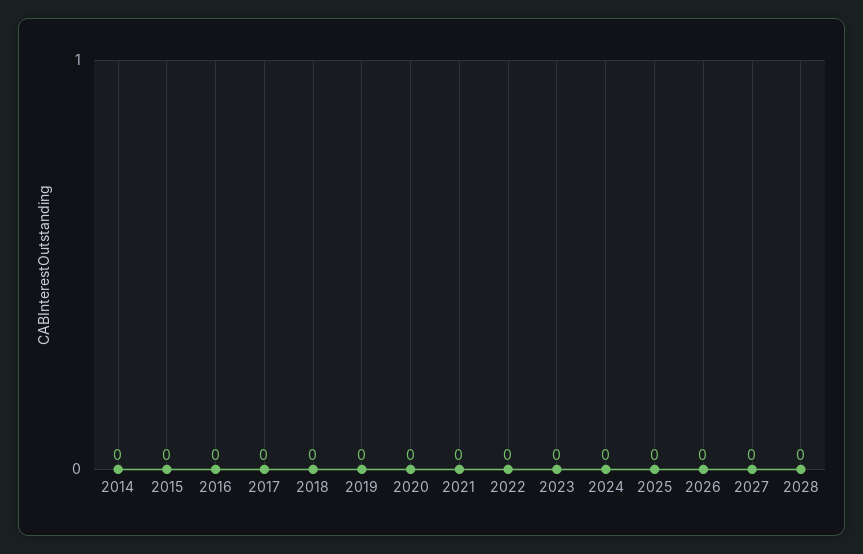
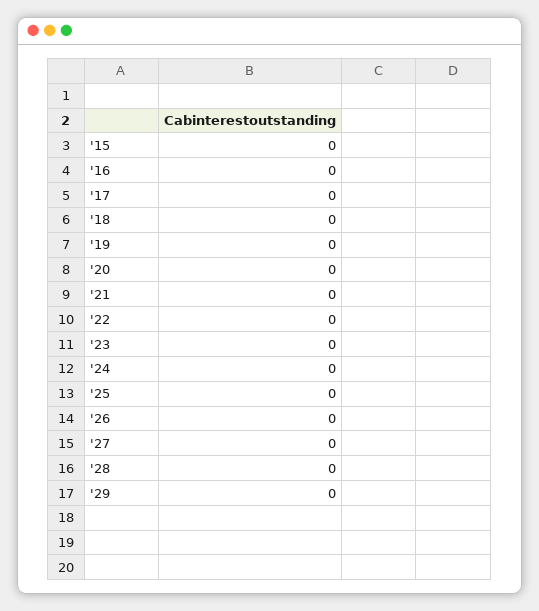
2014: 0 -> none
'29: none -> 0

